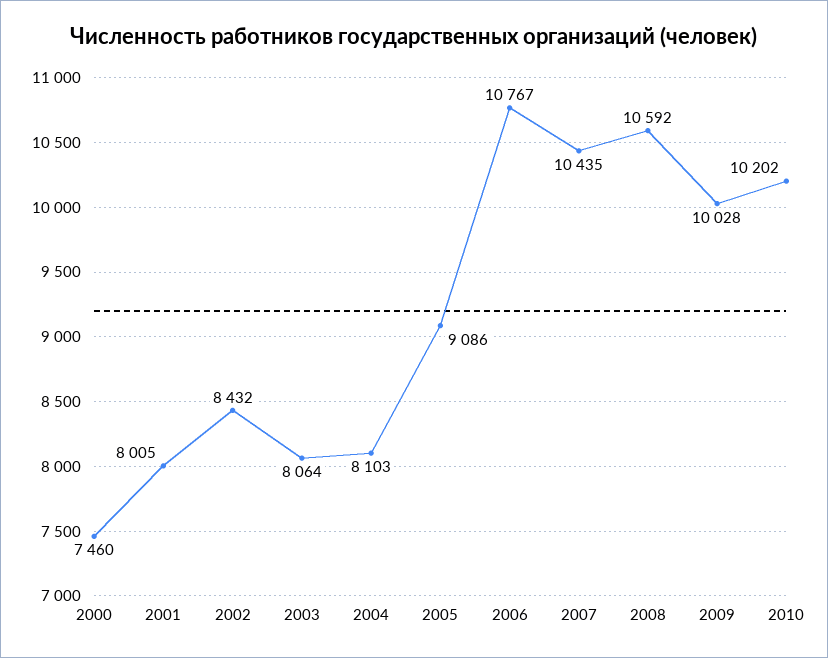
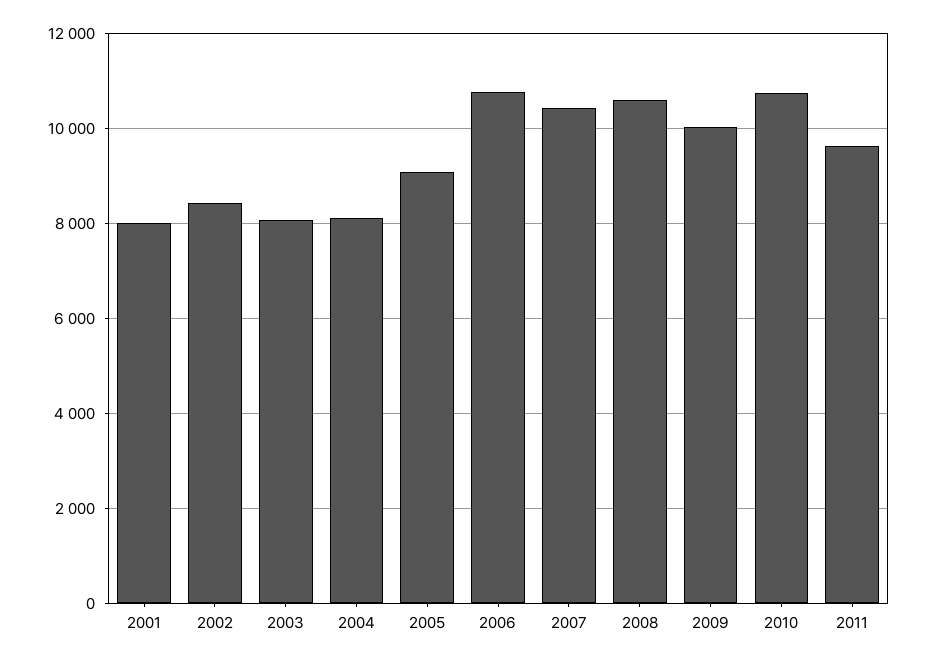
2000: 7460 -> none
2010: 10202 -> 10800
2011: none -> 9600

